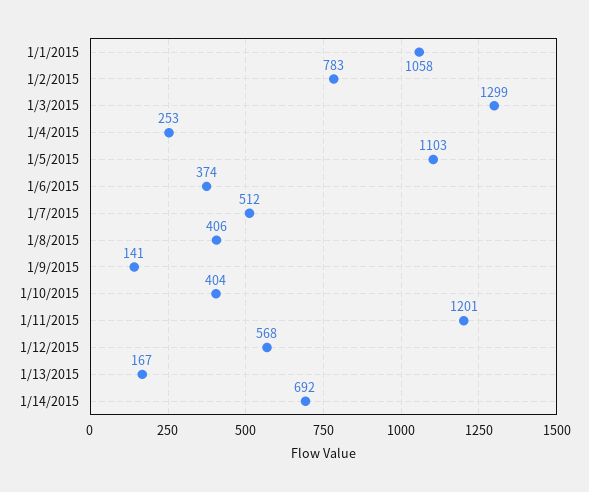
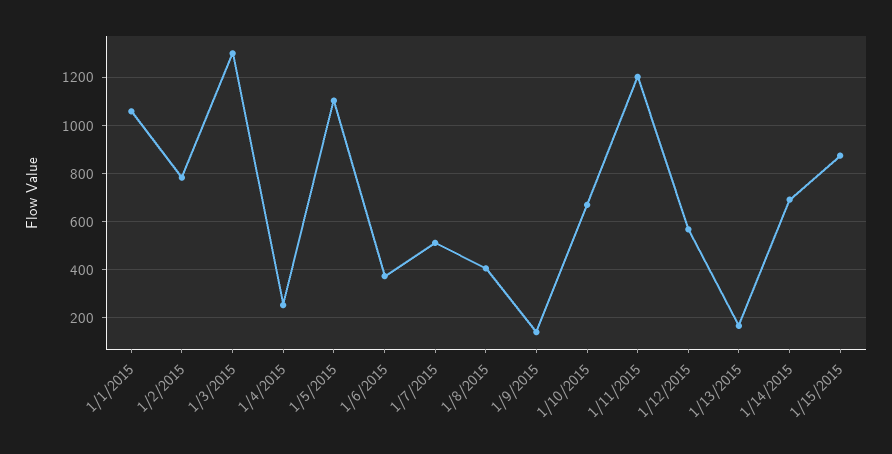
1/10/2015: 404 -> 675
1/15/2015: none -> 875

